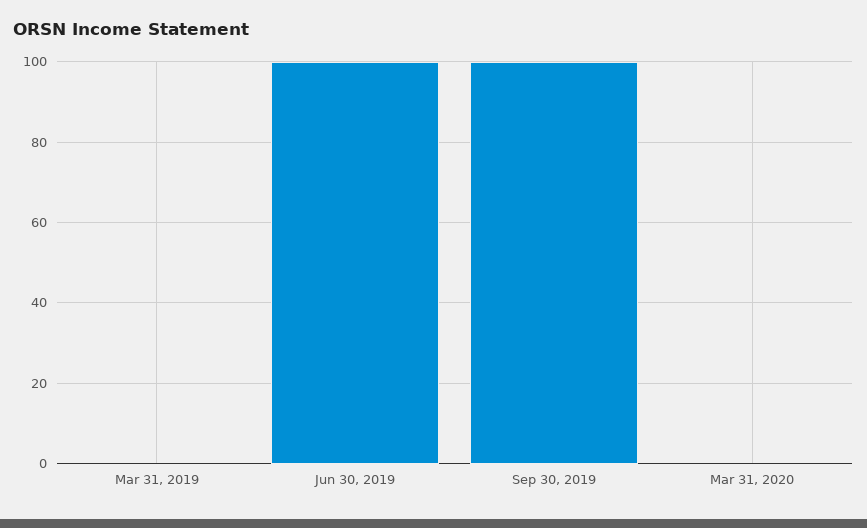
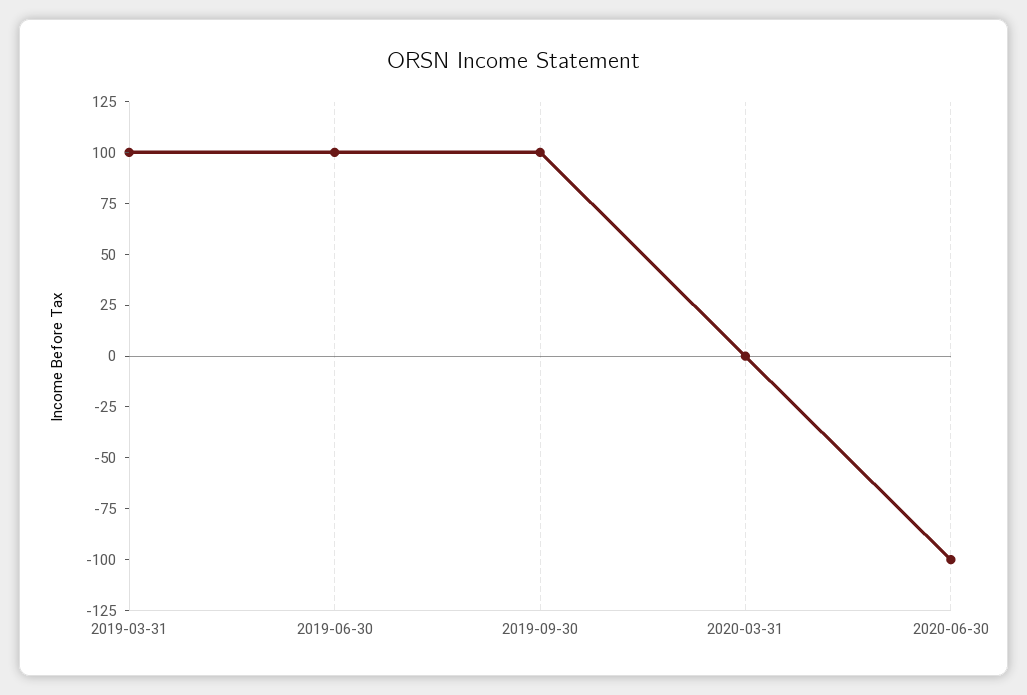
Mar 31, 2019: 0 -> 100
2020-06-30: none -> -100

